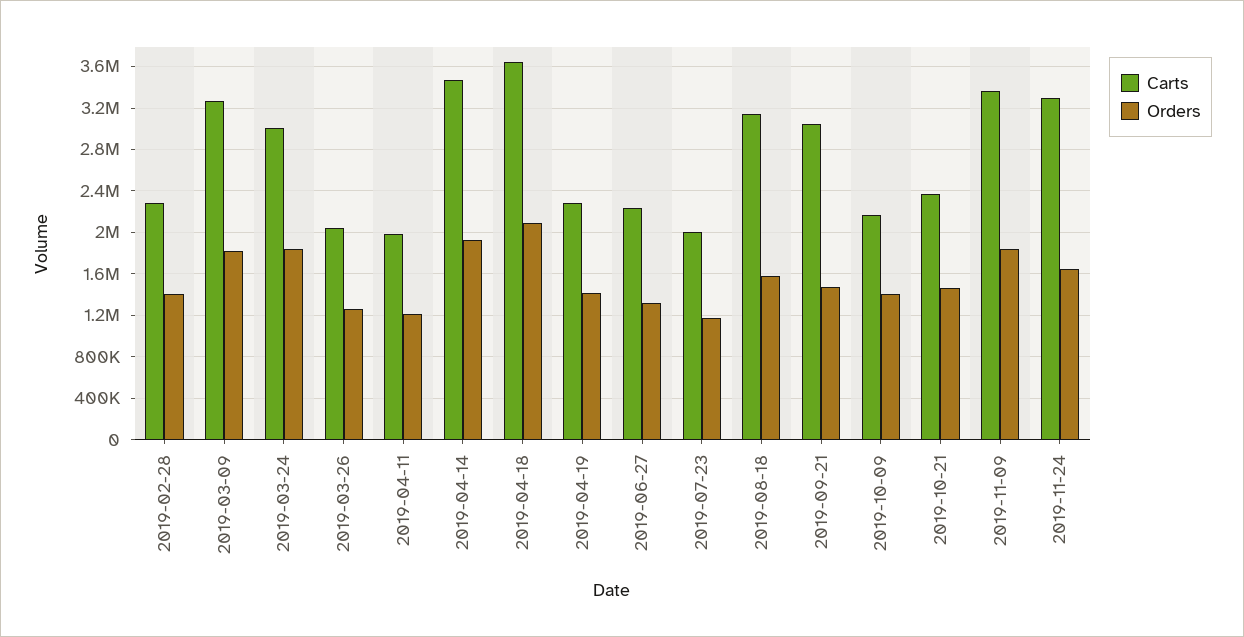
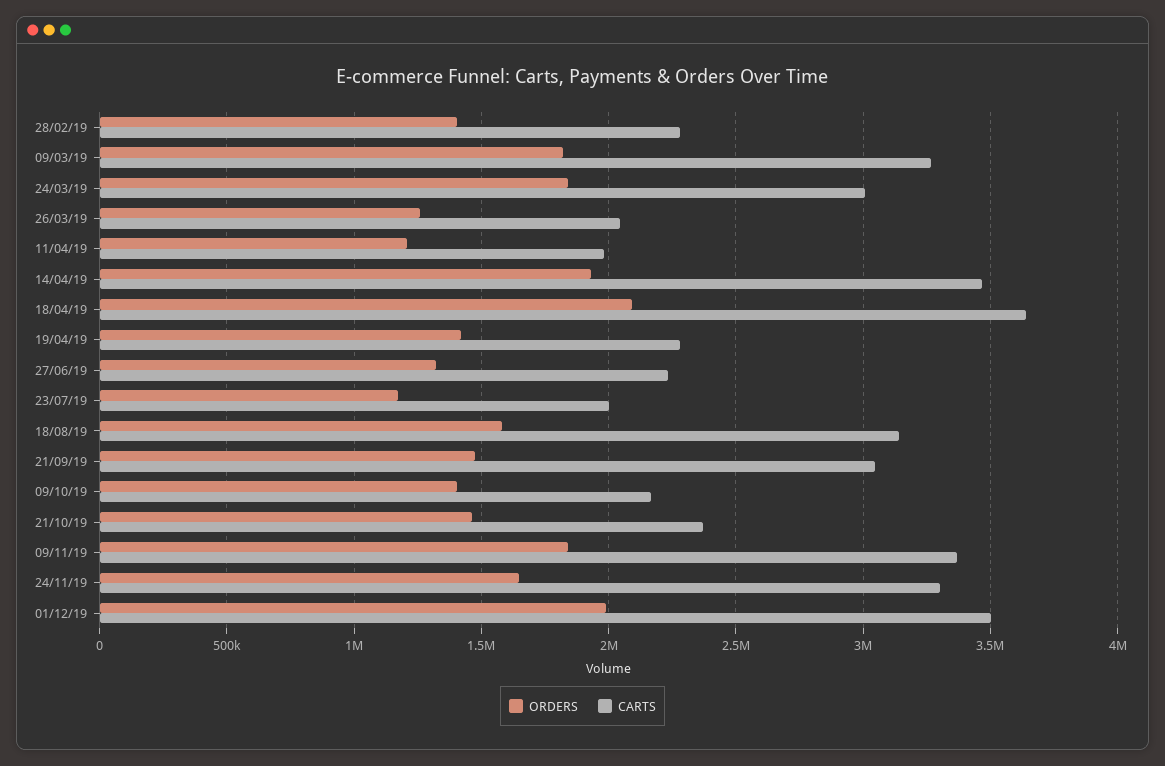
Orders, 01/12/19: none -> 2000000
Carts, 01/12/19: none -> 3500000

